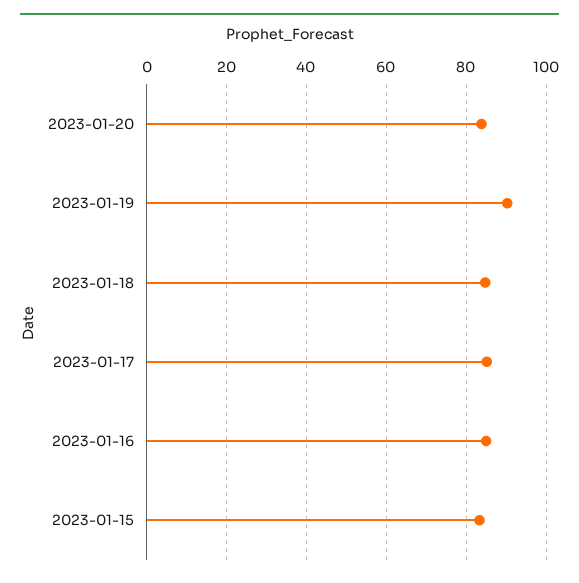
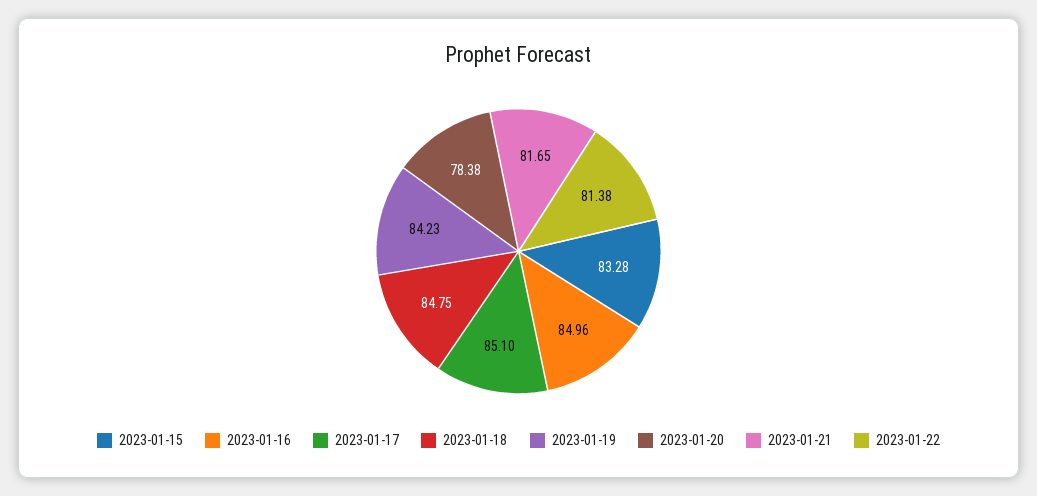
2023-01-20: 84 -> 78.38
2023-01-19: 90 -> 84.23
2023-01-21: none -> 81.65
2023-01-22: none -> 81.38

